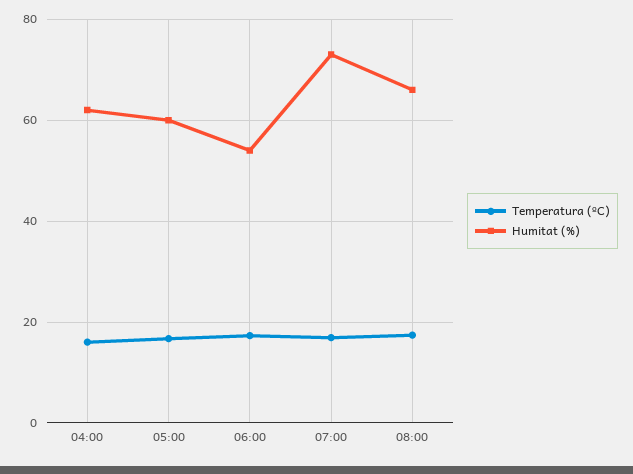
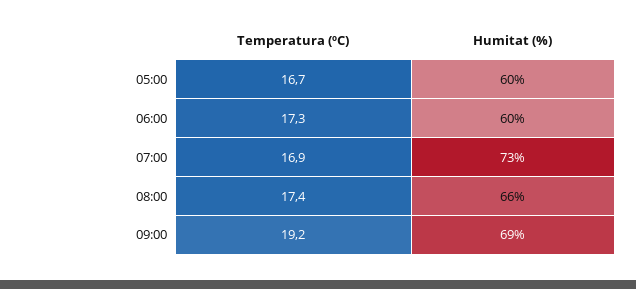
Temperatura (ºC), 04:00: 16 -> none
Humitat (%), 04:00: 62 -> none
Humitat (%), 06:00: 54 -> 60
Temperatura (ºC), 09:00: none -> 19.2
Humitat (%), 09:00: none -> 69

